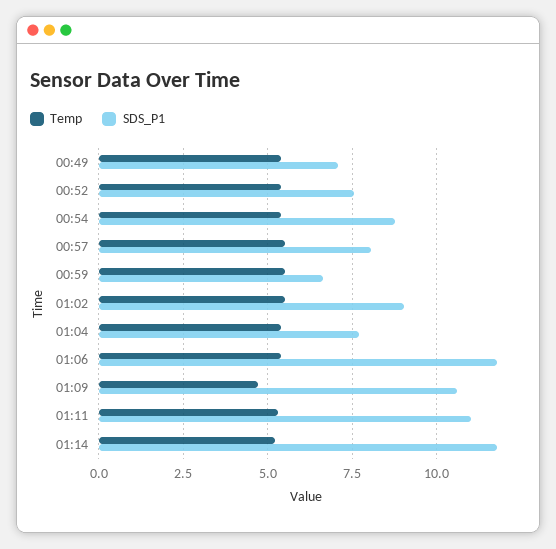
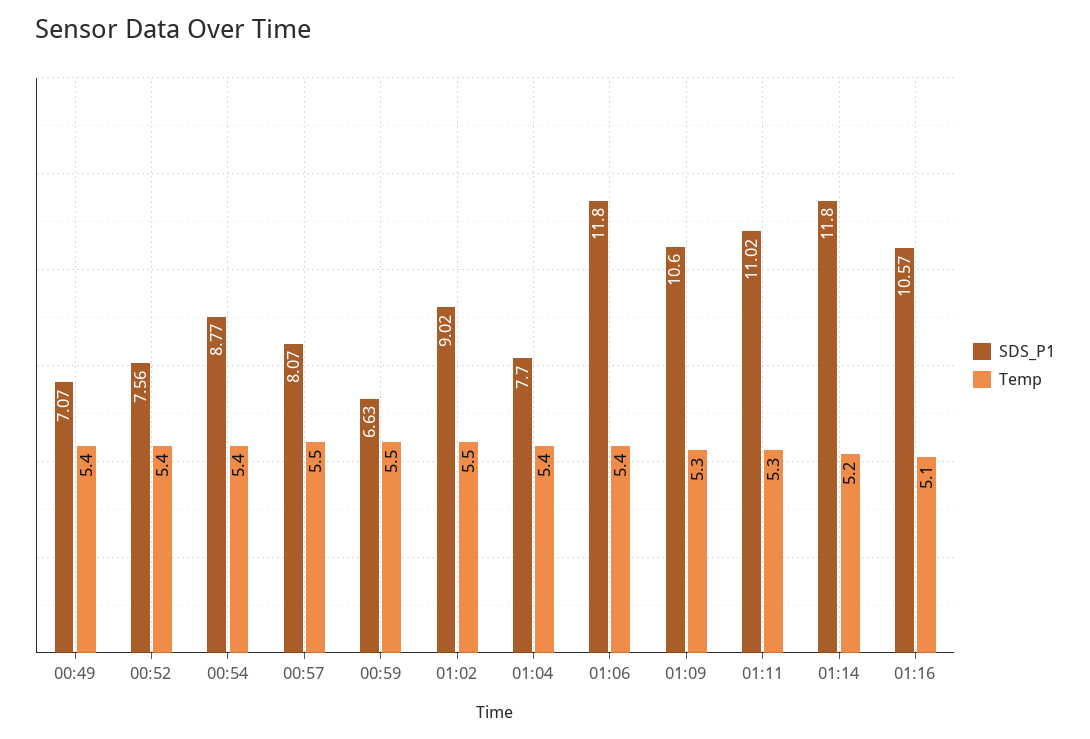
Temp, 01:09: 4.75 -> 5.3
SDS_P1, 01:16: none -> 10.57
Temp, 01:16: none -> 5.1

